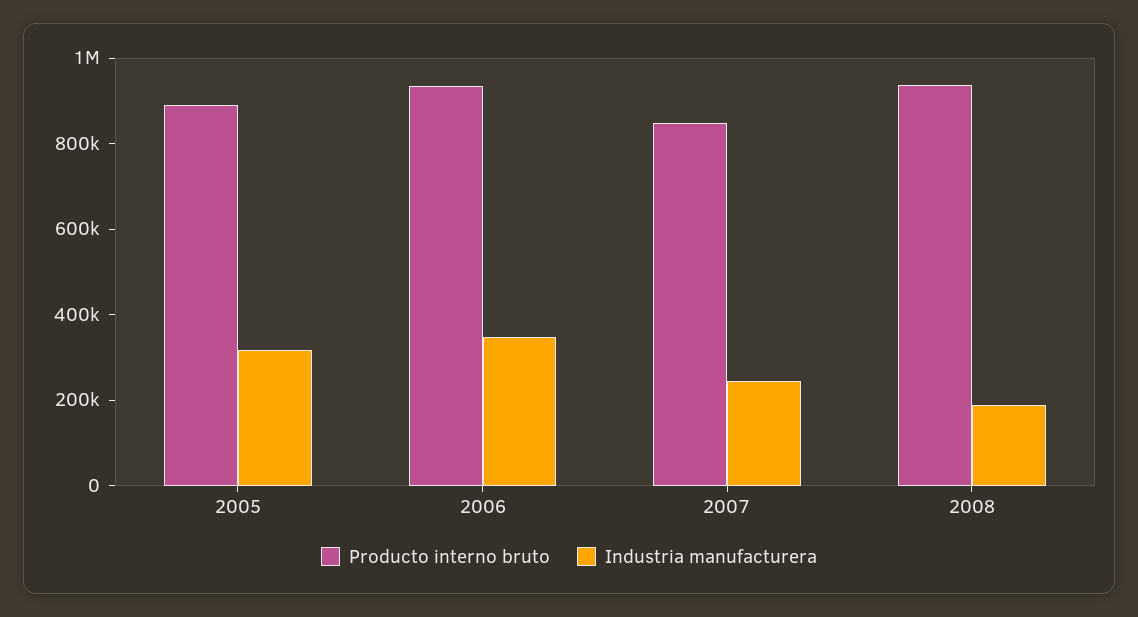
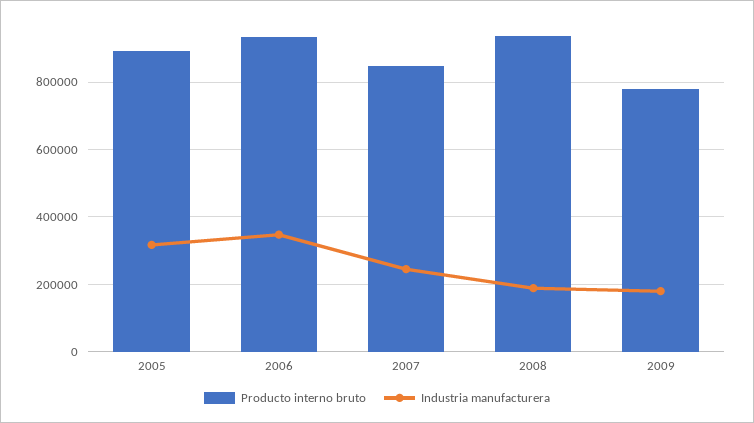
Producto interno bruto, 2009: none -> 780000
Industria manufacturera, 2009: none -> 180000

